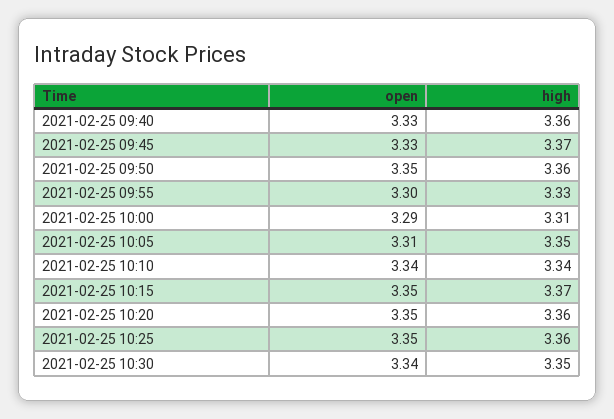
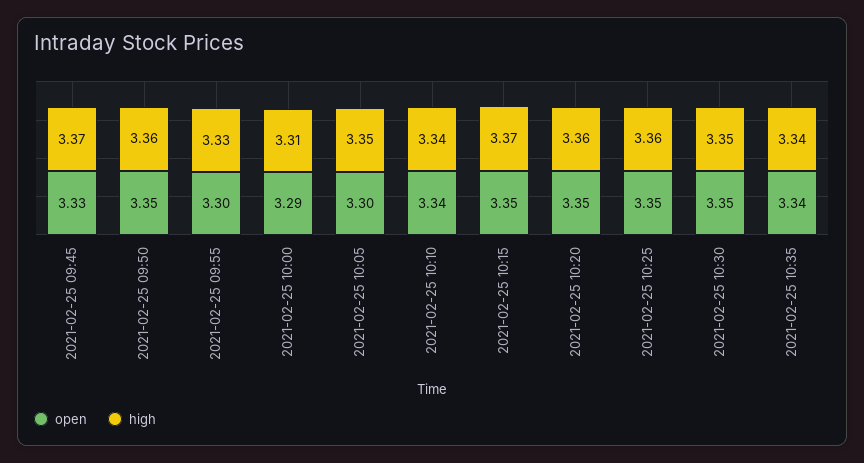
open, 2021-02-25 09:40: 3.33 -> none
high, 2021-02-25 09:40: 3.36 -> none
open, 2021-02-25 10:05: 3.31 -> 3.3
open, 2021-02-25 10:30: 3.34 -> 3.35
open, 2021-02-25 10:35: none -> 3.34
high, 2021-02-25 10:35: none -> 3.34

